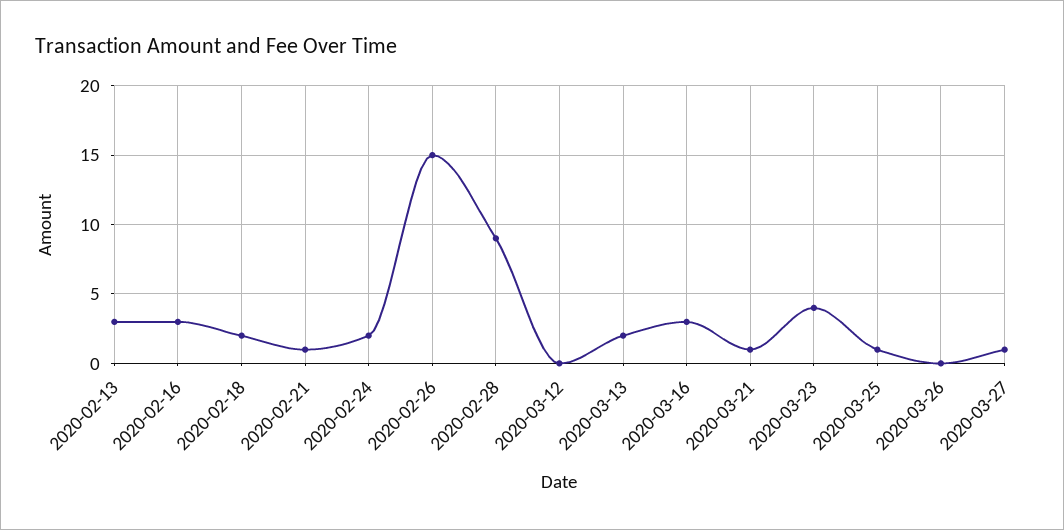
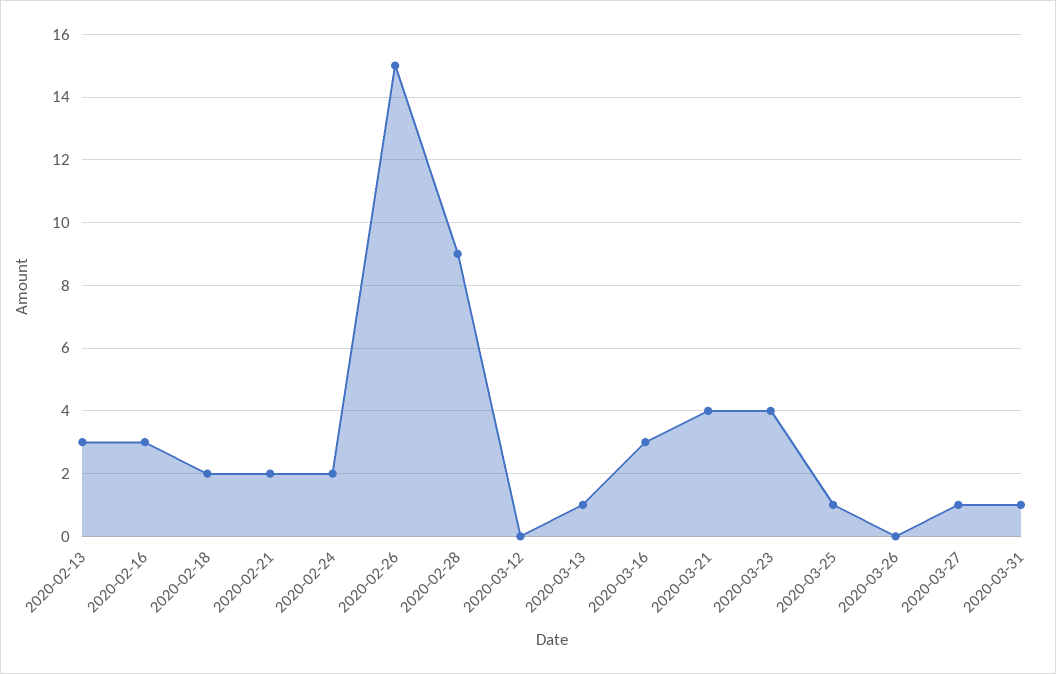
2020-02-21: 1 -> 2
2020-03-13: 2 -> 1
2020-03-21: 1 -> 4
2020-03-31: none -> 1

